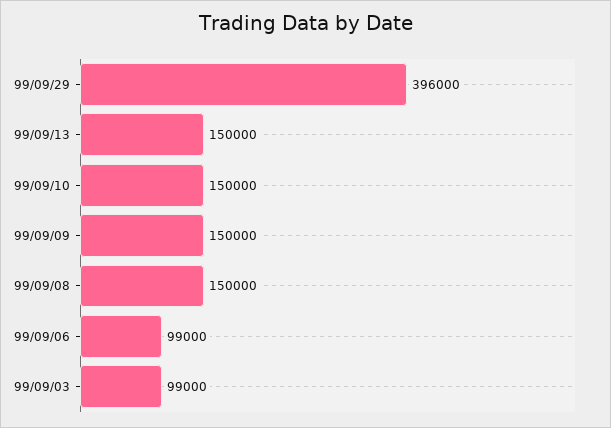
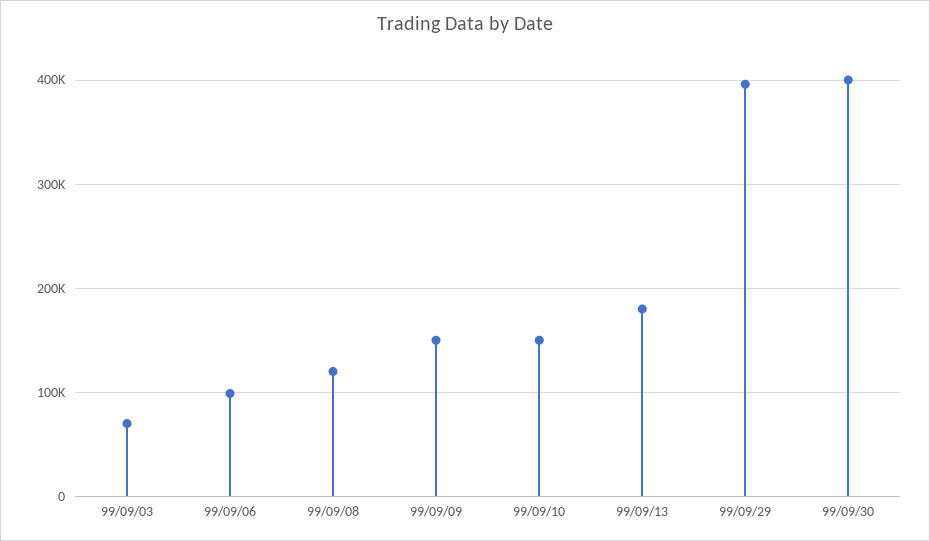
99/09/13: 150000 -> 180000
99/09/08: 150000 -> 120000
99/09/03: 99000 -> 70000
99/09/30: none -> 400000

